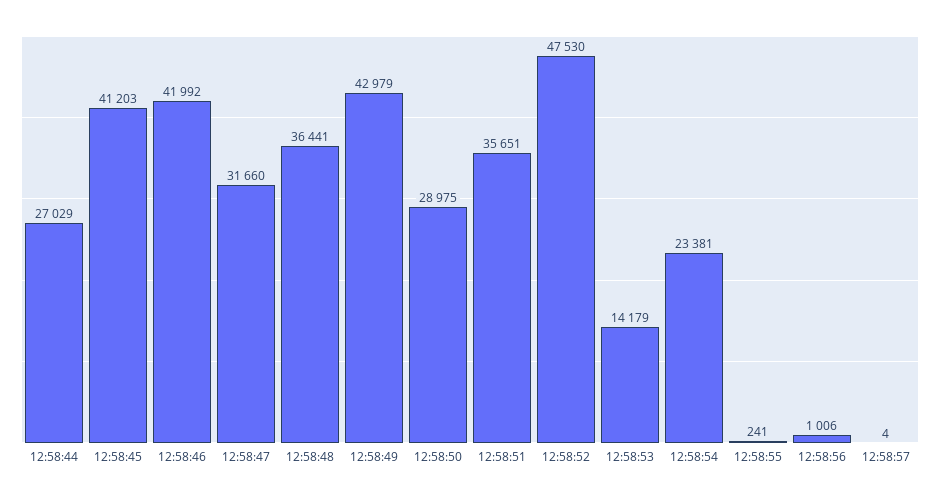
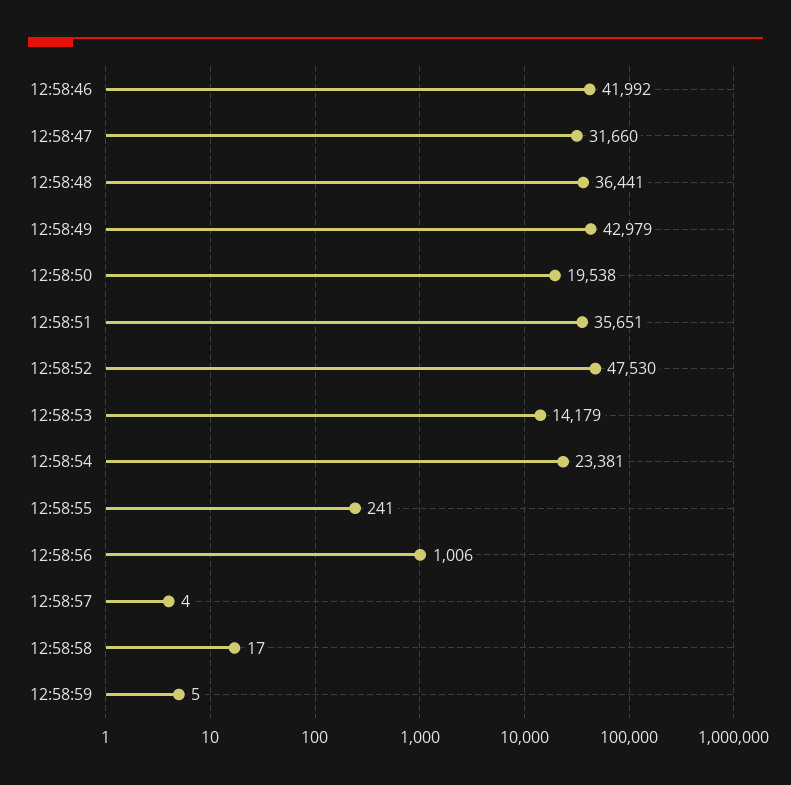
12:58:44: 27029 -> none
12:58:45: 41203 -> none
12:58:50: 28975 -> 19538
12:58:58: none -> 17
12:58:59: none -> 5

